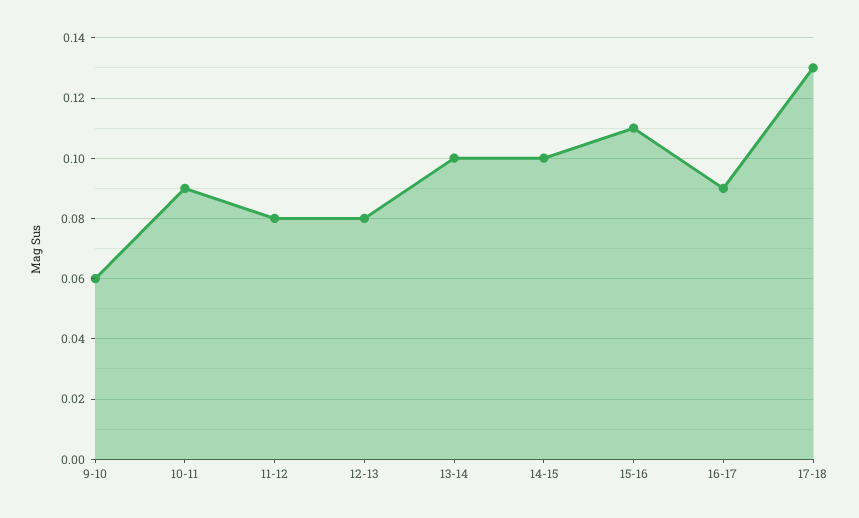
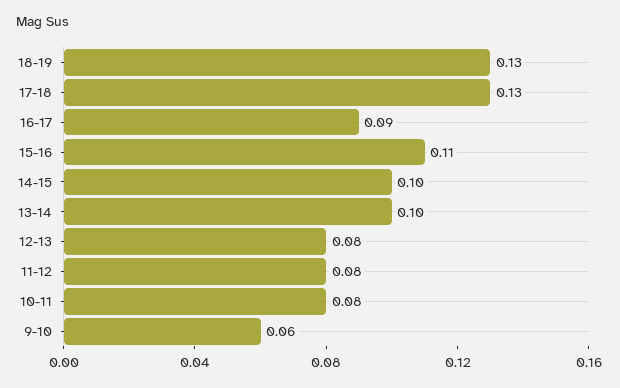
10-11: 0.09 -> 0.08
18-19: none -> 0.13

